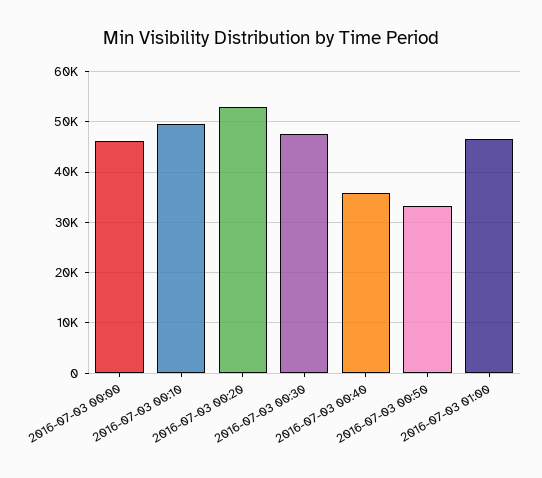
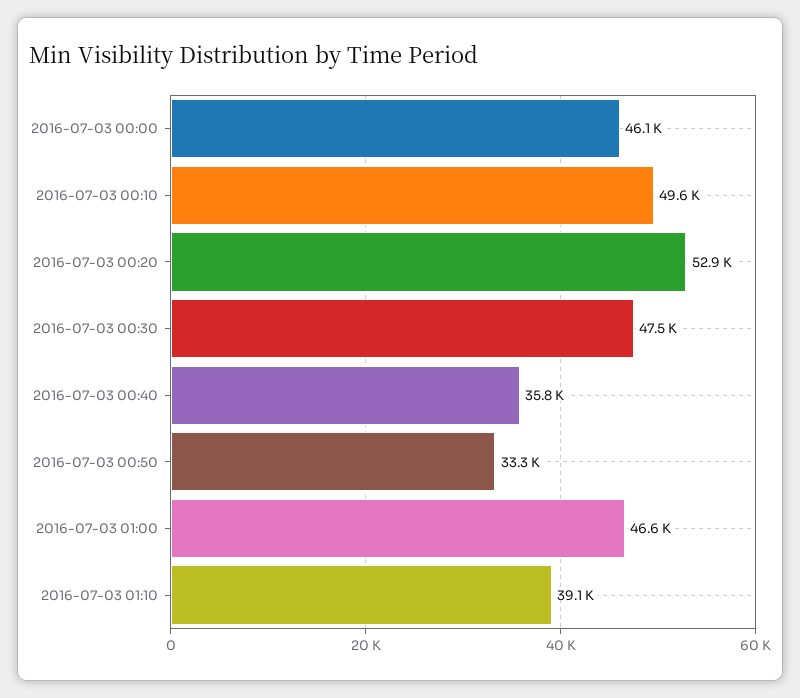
2016-07-03 01:10: none -> 39100

